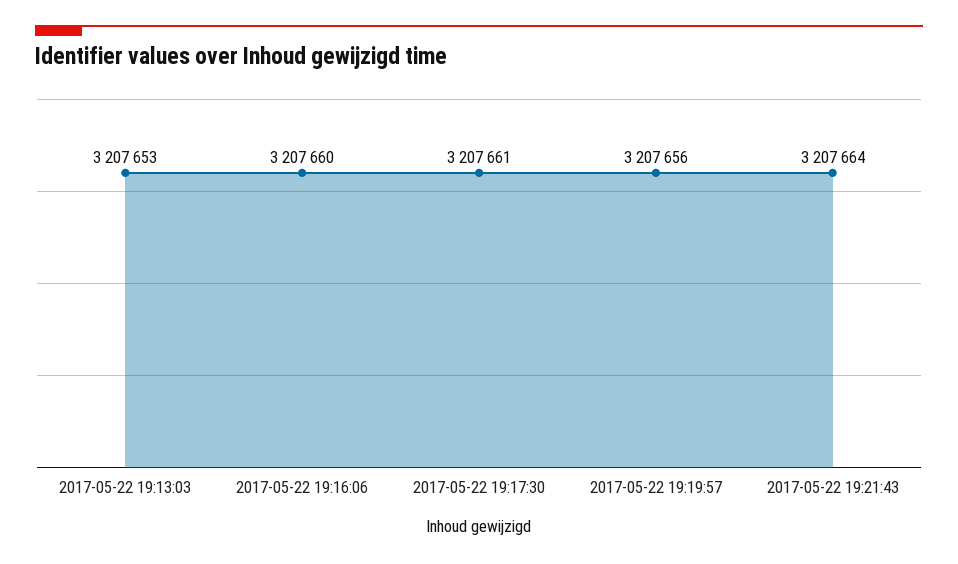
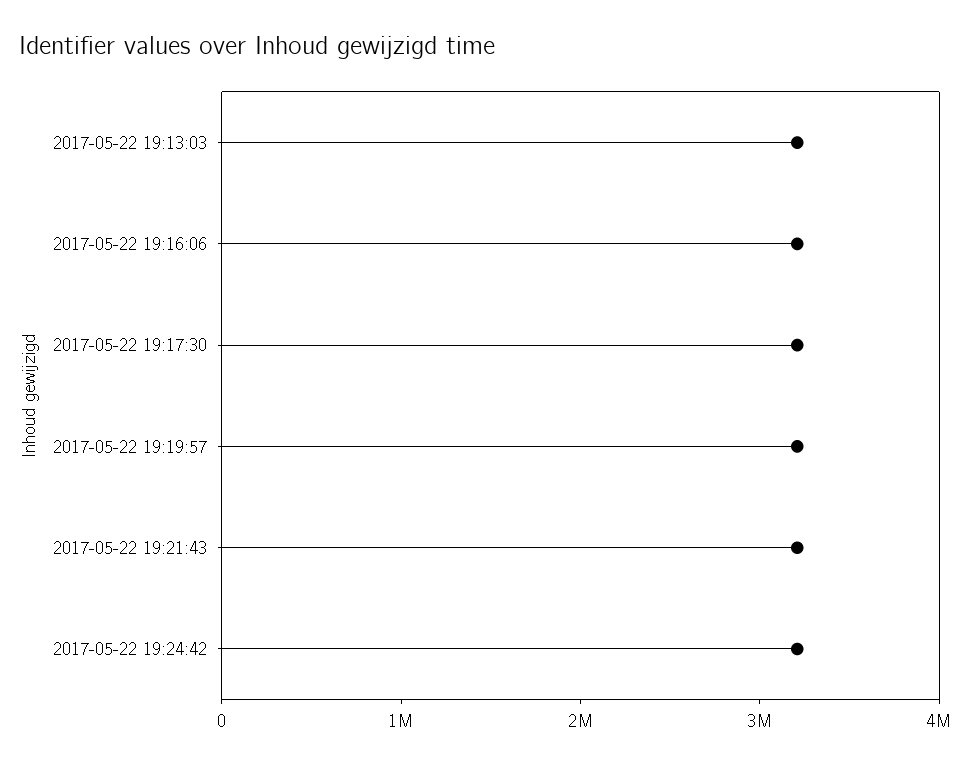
2017-05-22 19:24:42: none -> 3200000

